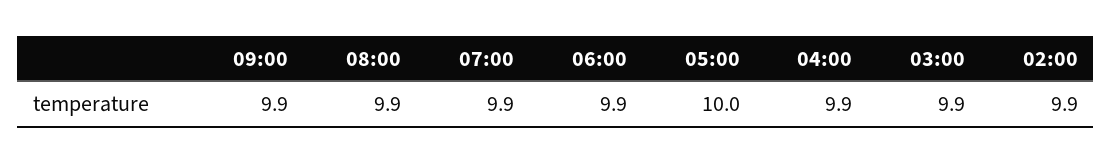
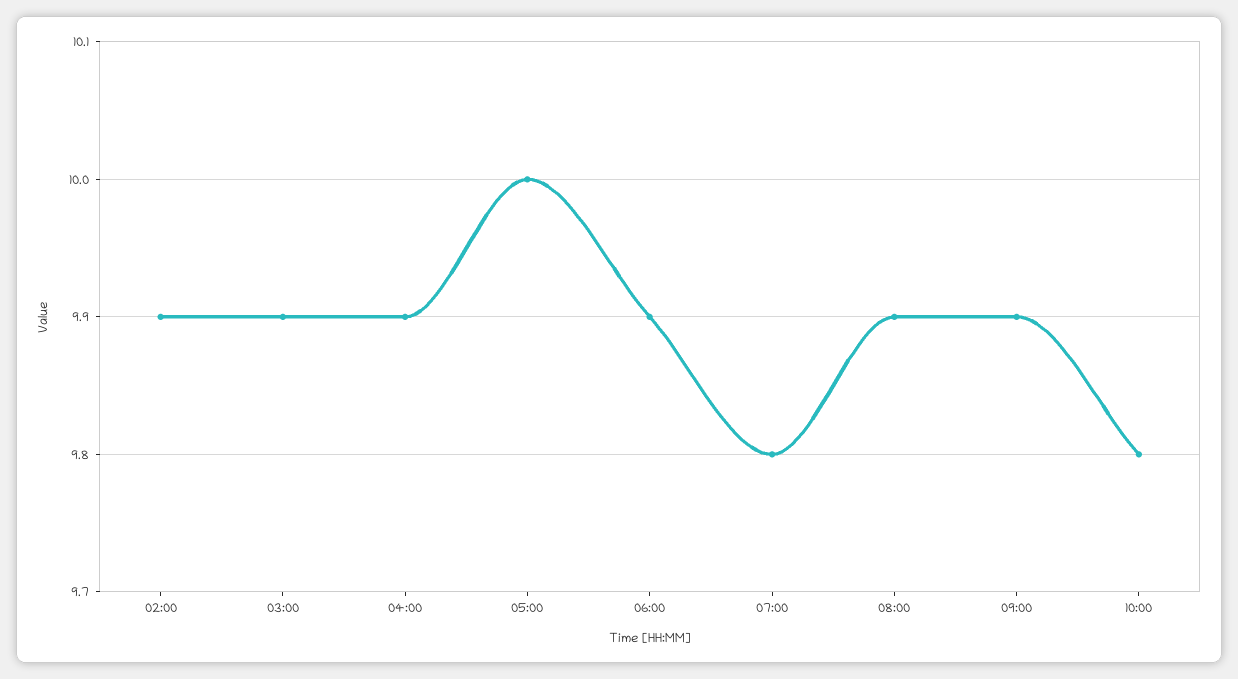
07:00: 9.9 -> 9.8
10:00: none -> 9.8

